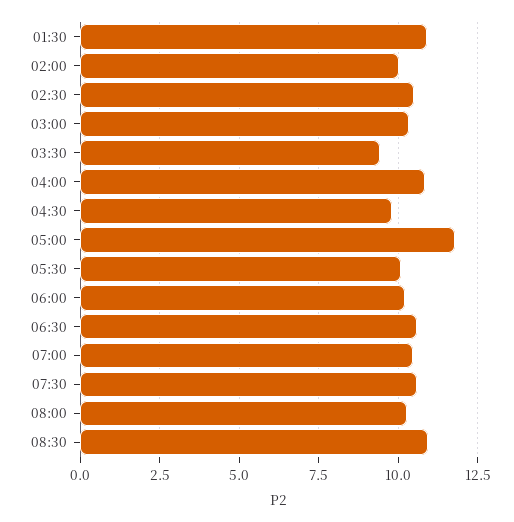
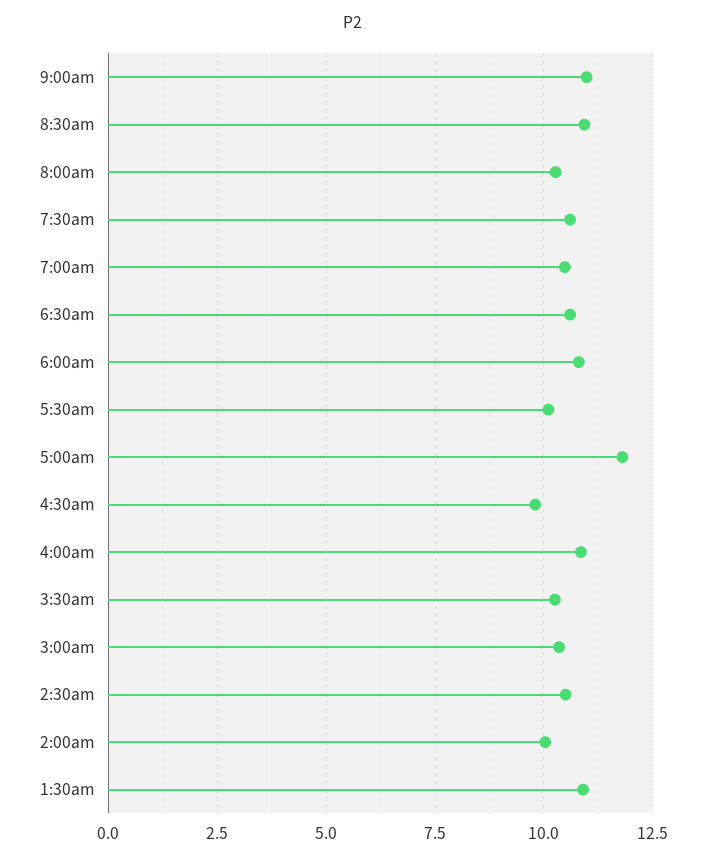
03:30: 9.5 -> 10.25
06:00: 10.25 -> 10.75
9:00am: none -> 11

